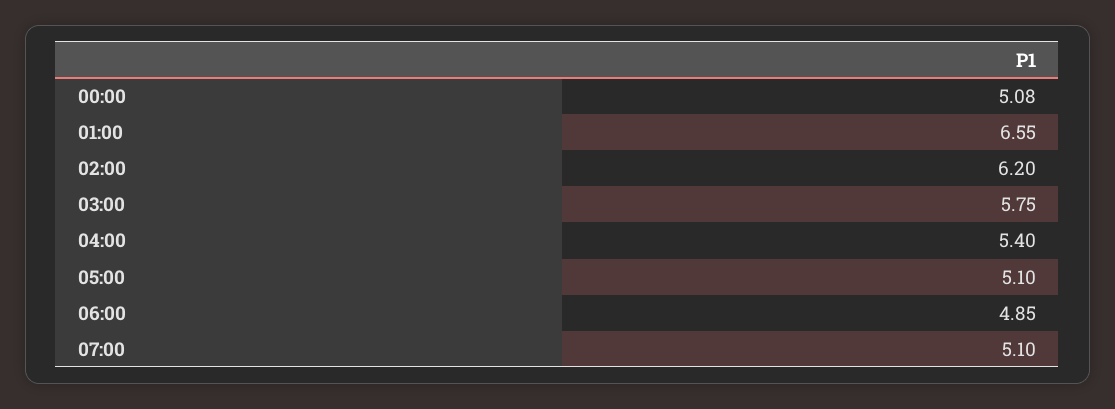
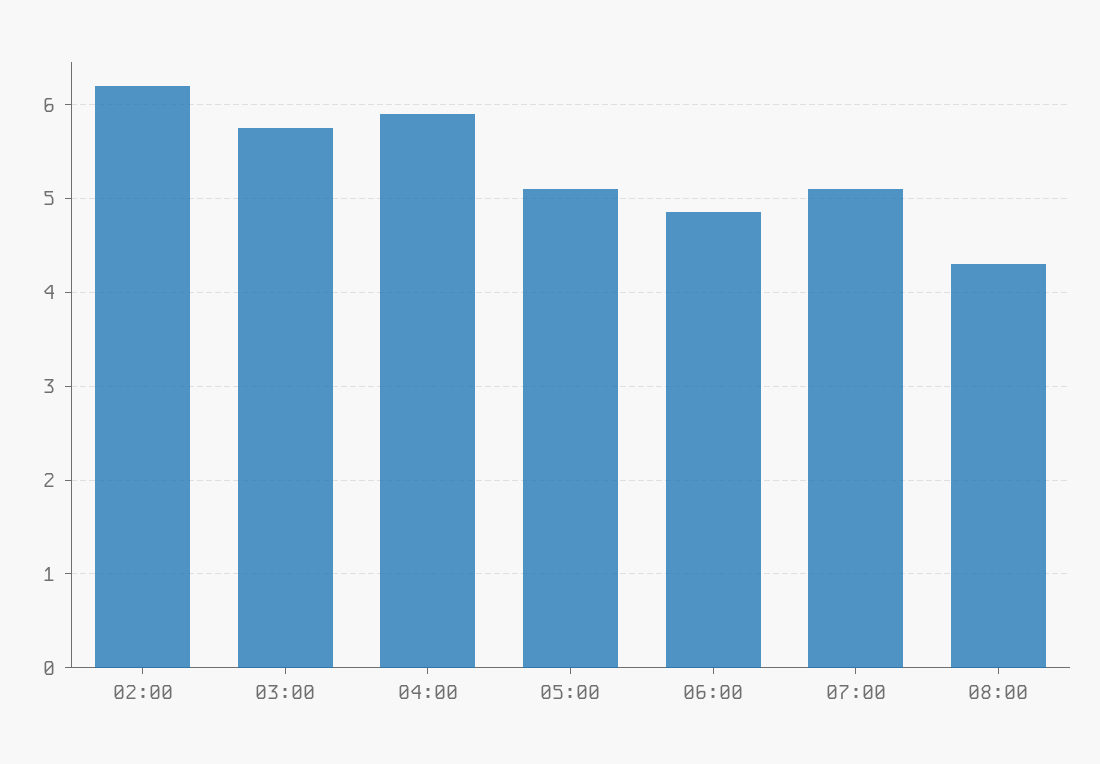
00:00: 5.08 -> none
01:00: 6.55 -> none
04:00: 5.4 -> 5.9
08:00: none -> 4.3

